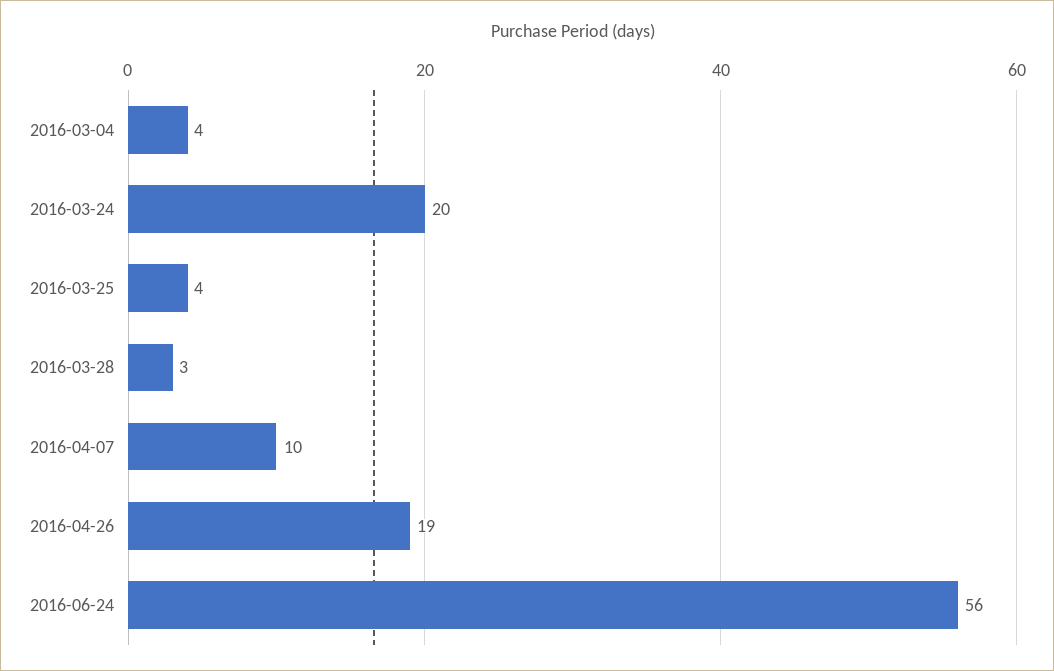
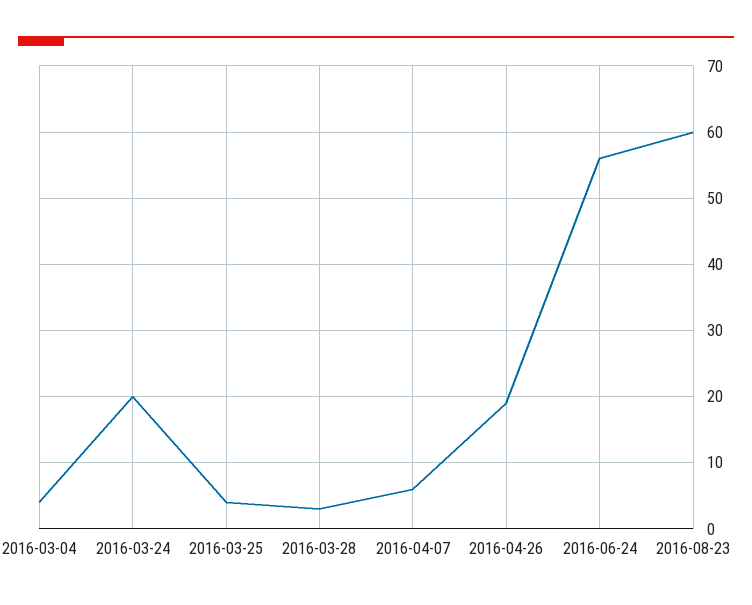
2016-04-07: 10 -> 6
2016-08-23: none -> 60

